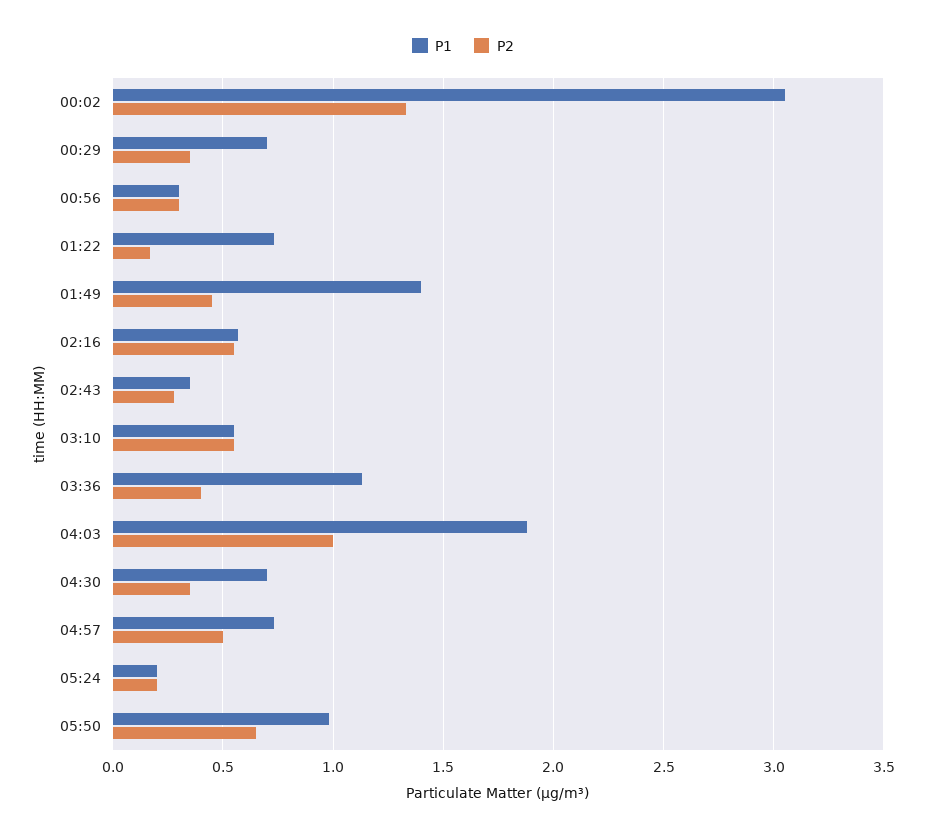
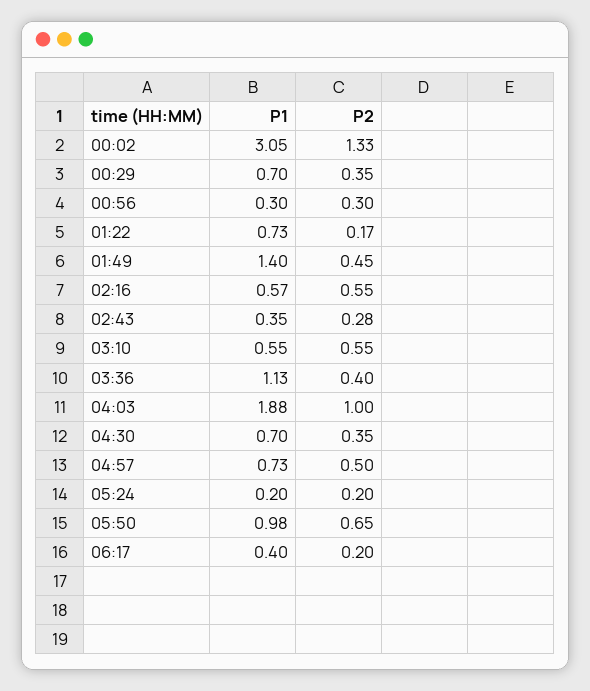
P1, 06:17: none -> 0.4
P2, 06:17: none -> 0.2

